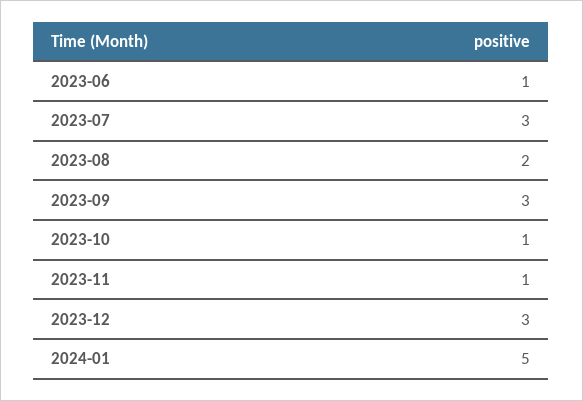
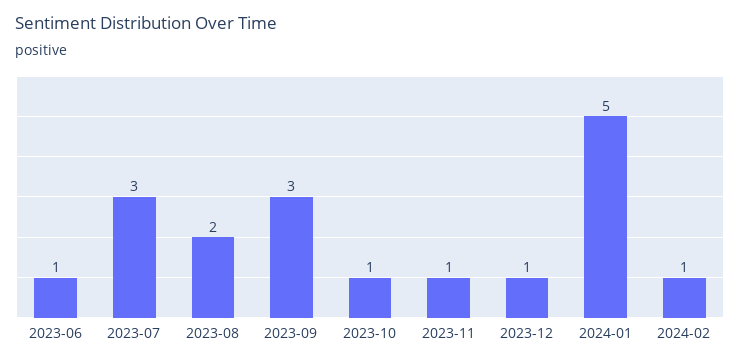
2023-12: 3 -> 1
2024-02: none -> 1

